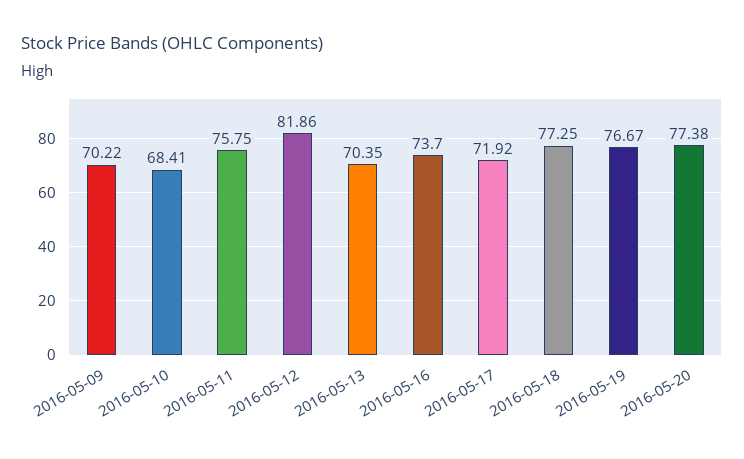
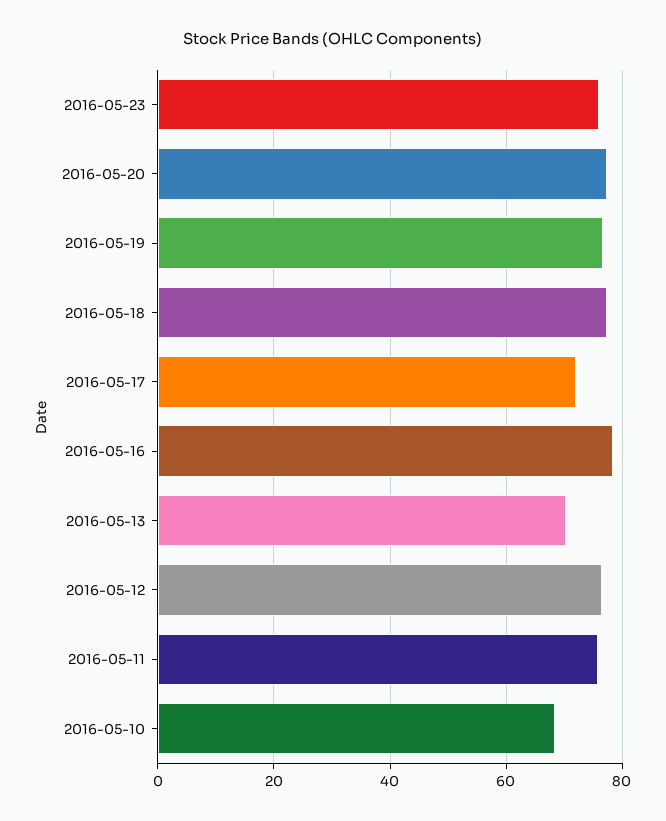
2016-05-09: 70.22 -> none
2016-05-12: 81.86 -> 76
2016-05-16: 73.7 -> 78
2016-05-23: none -> 76

